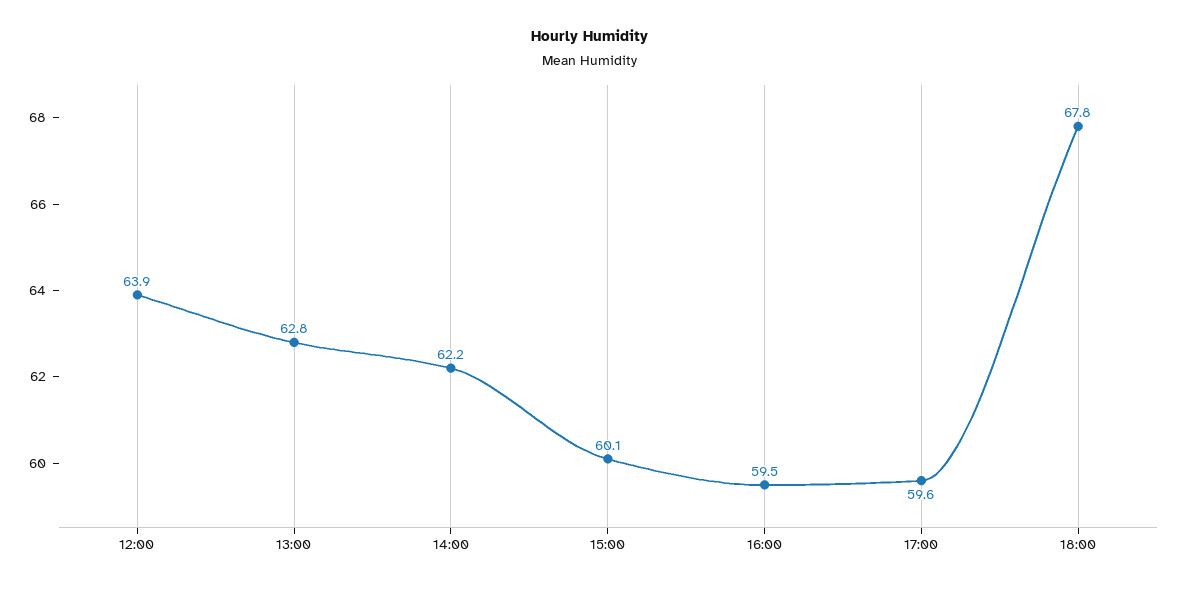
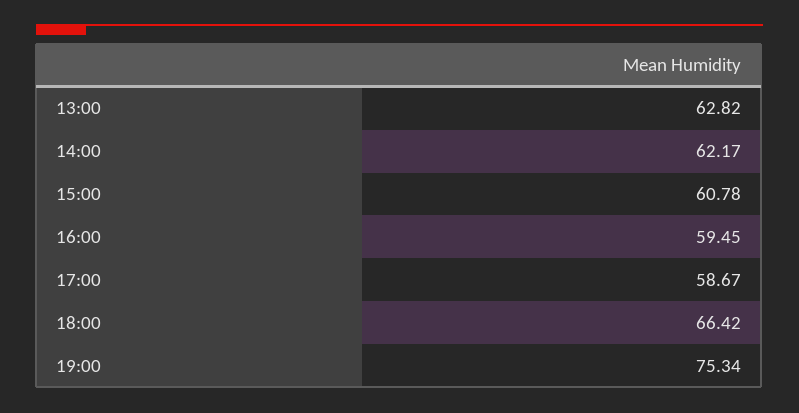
12:00: 63.9 -> none
15:00: 60.1 -> 60.78
17:00: 59.6 -> 58.67
18:00: 67.8 -> 66.42
19:00: none -> 75.34

